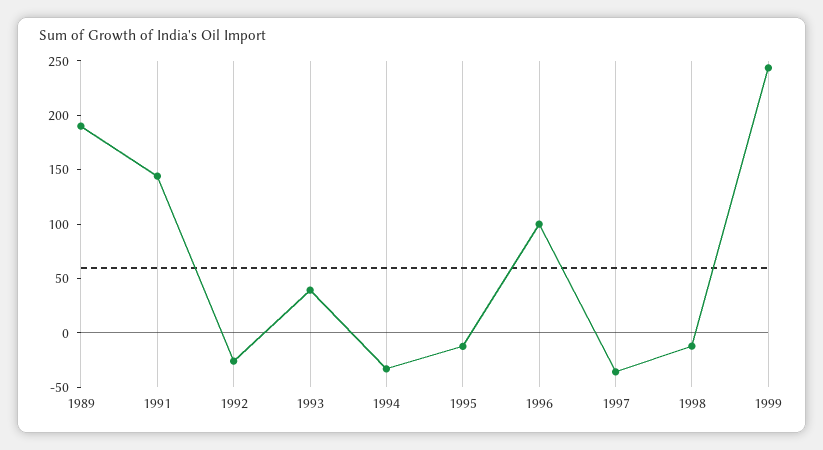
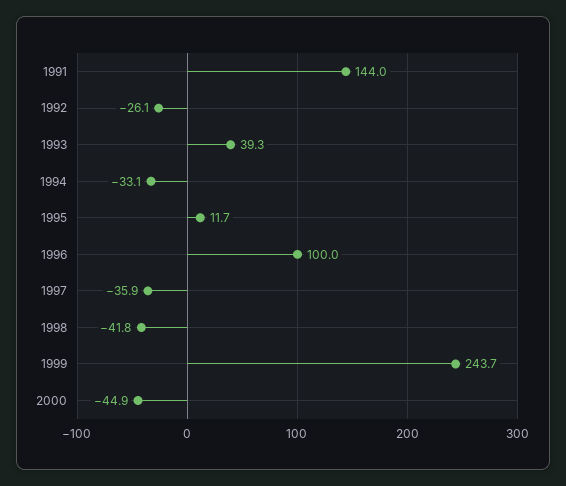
1989: 190 -> none
1995: -10 -> 11.7
1998: -10 -> -41.8
2000: none -> -44.9

